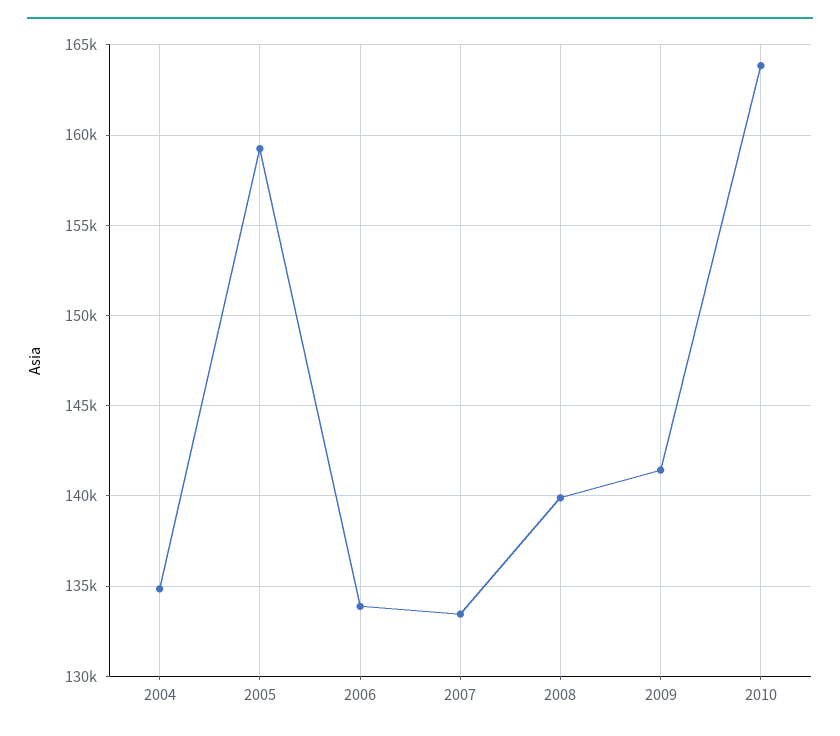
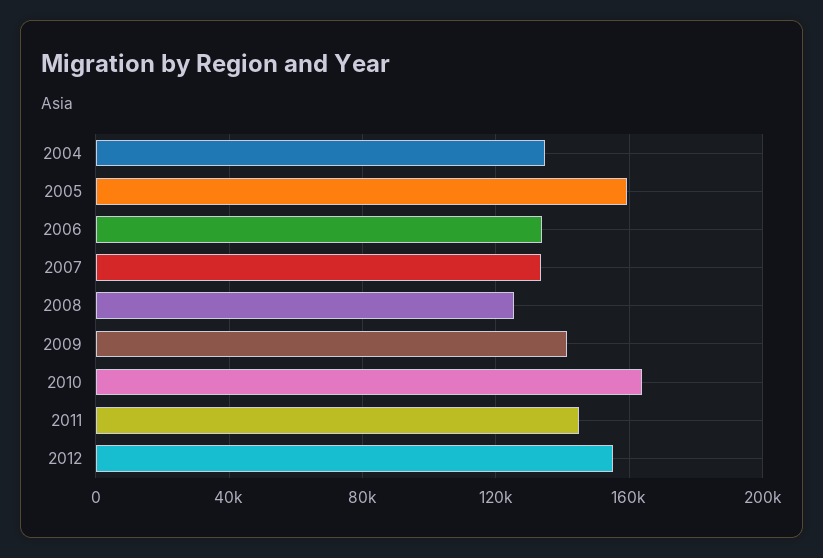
2008: 140000 -> 125000
2011: none -> 145000
2012: none -> 155000

